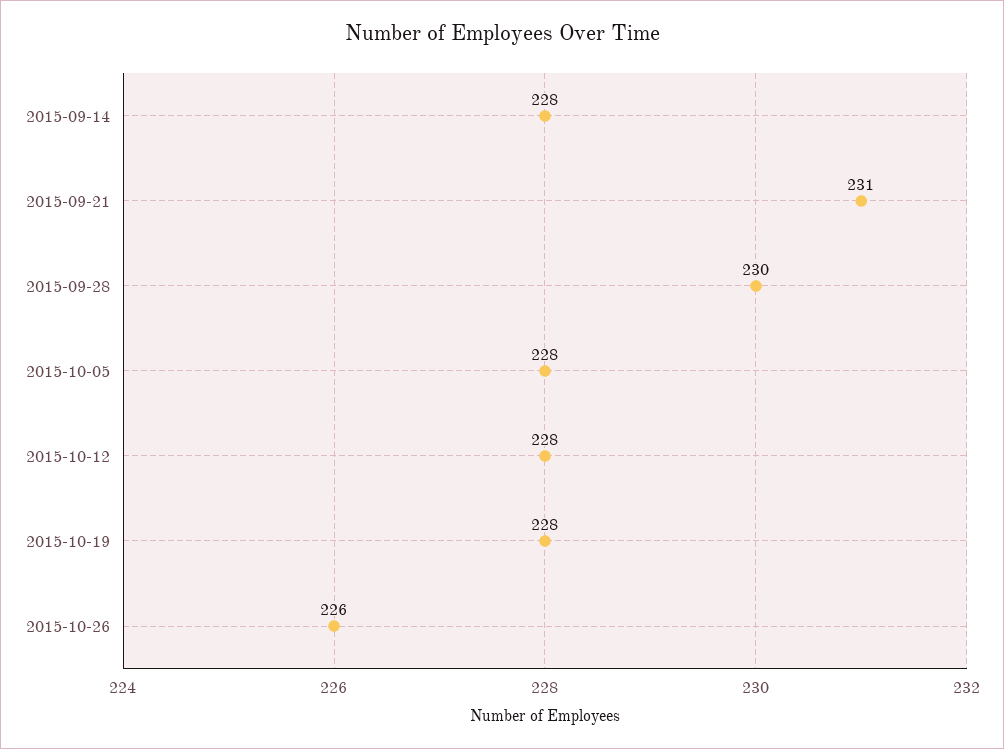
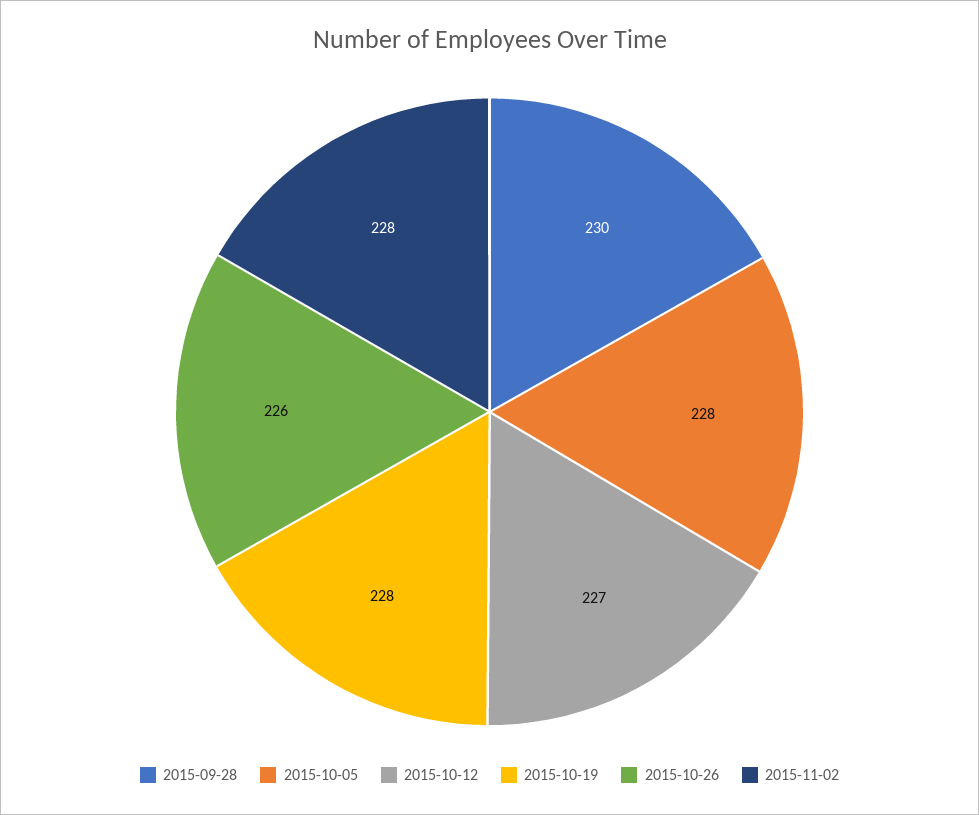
2015-09-14: 228 -> none
2015-09-21: 231 -> none
2015-10-12: 228 -> 227
2015-11-02: none -> 228

